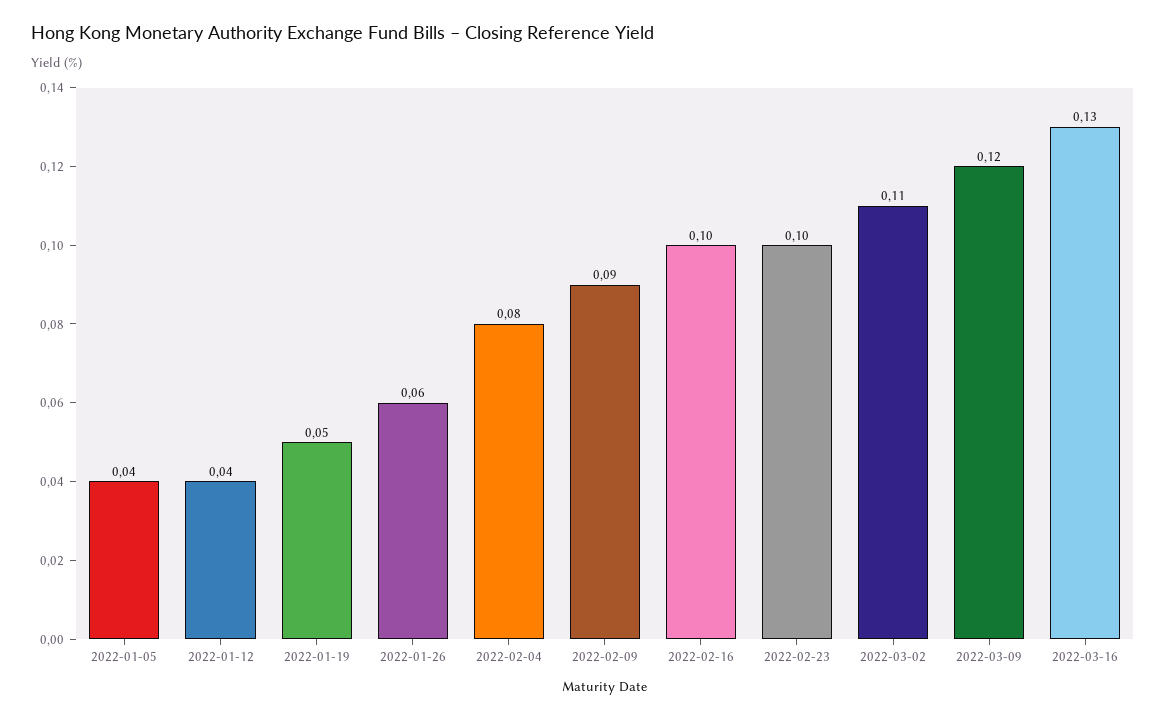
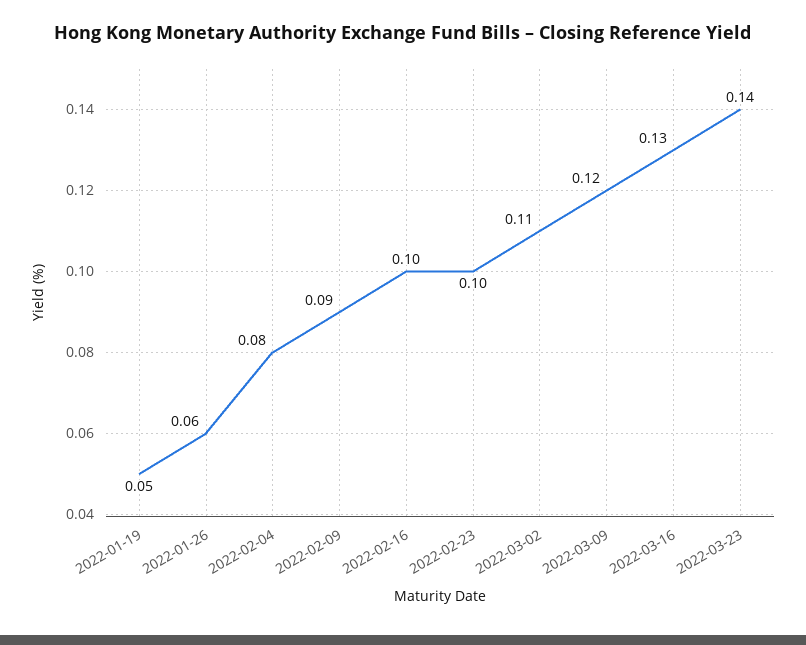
2022-01-05: 0.04 -> none
2022-01-12: 0.04 -> none
2022-03-23: none -> 0.14

